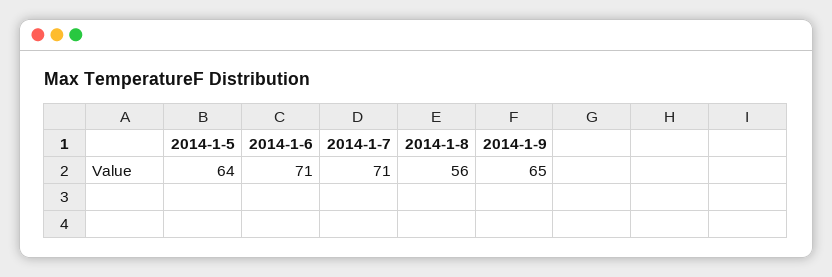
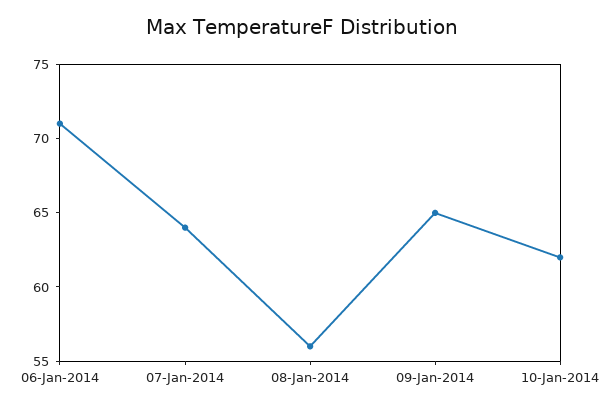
2014-1-5: 64 -> none
2014-1-7: 71 -> 64
10-Jan-2014: none -> 62

